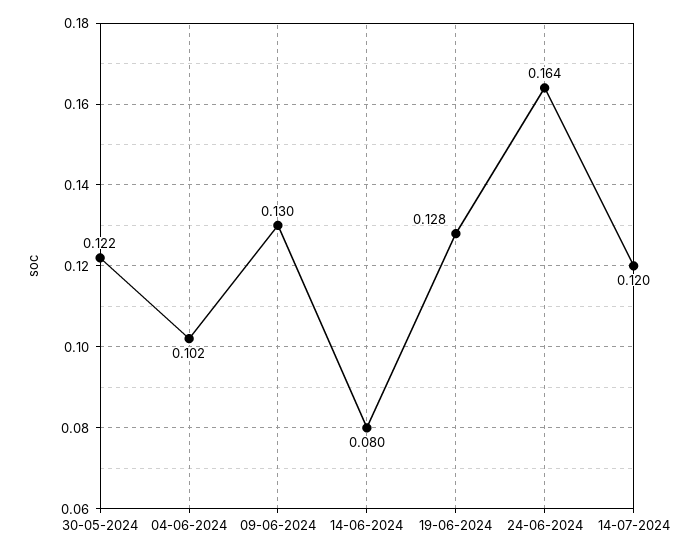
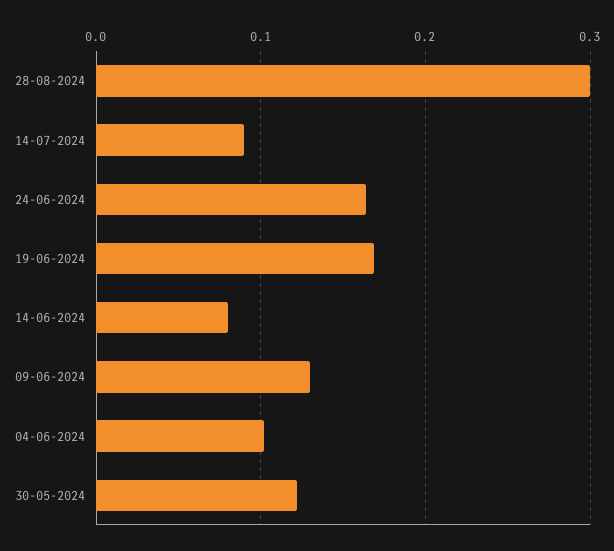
19-06-2024: 0.128 -> 0.17
14-07-2024: 0.12 -> 0.09
28-08-2024: none -> 0.3

